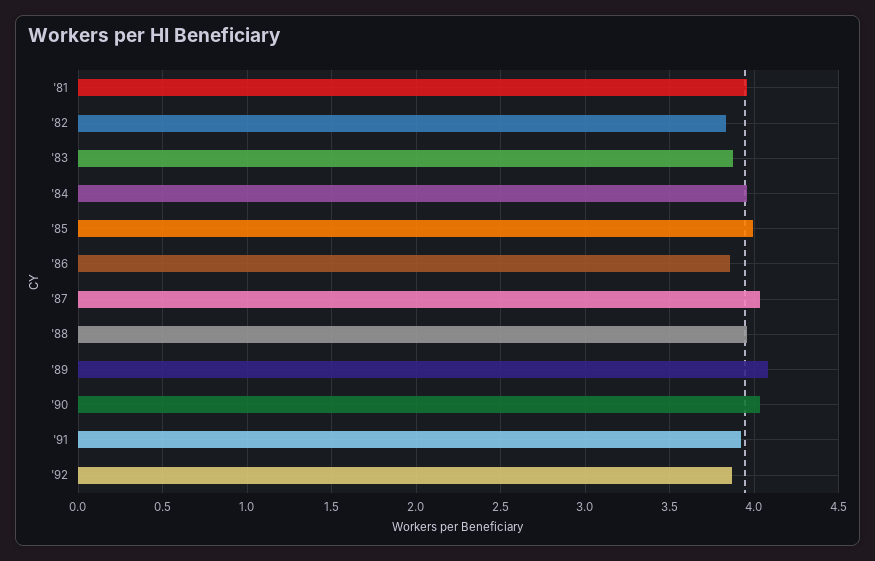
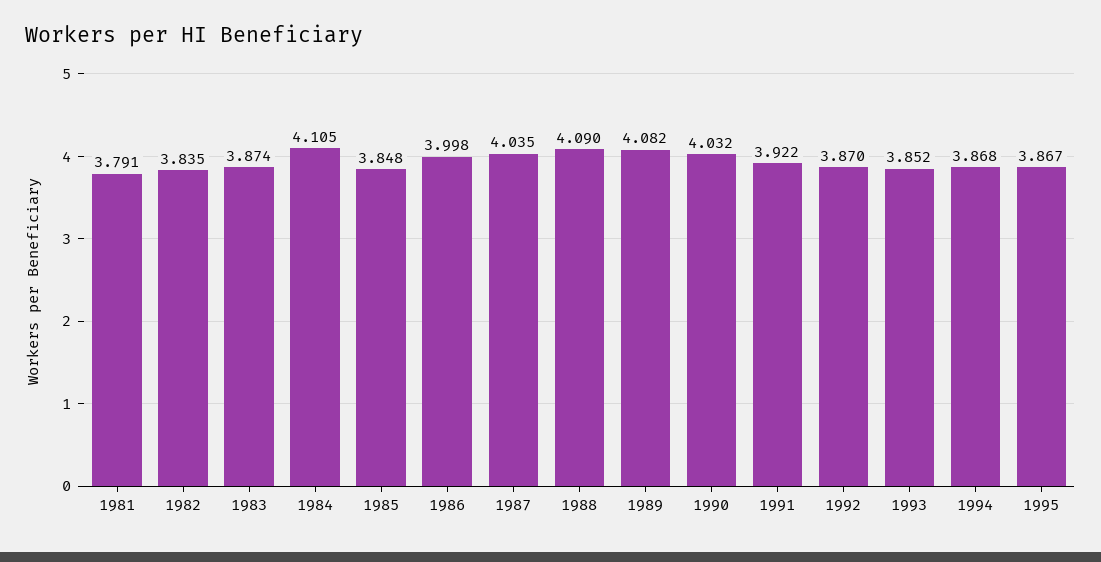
'81: 3.95 -> 3.791
'84: 3.95 -> 4.105
'85: 4 -> 3.848
'86: 3.85 -> 3.998
'88: 3.95 -> 4.09
1993: none -> 3.852
1994: none -> 3.868
1995: none -> 3.867

